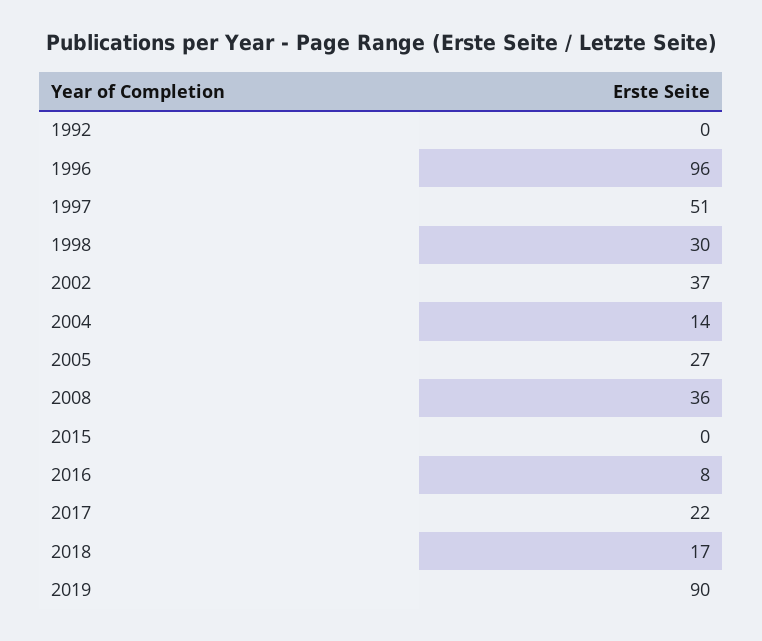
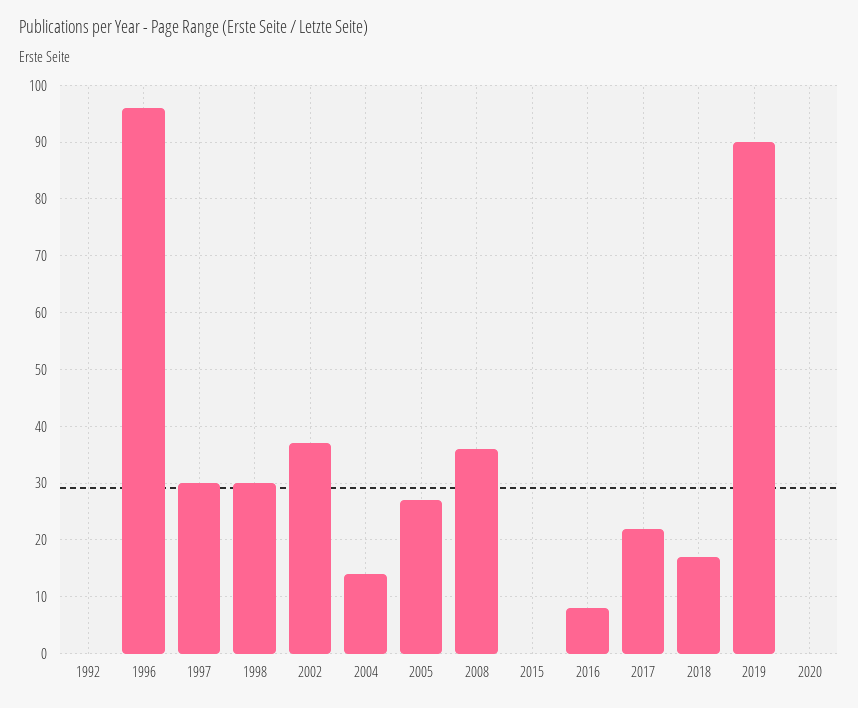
1997: 51 -> 30
2020: none -> 0

